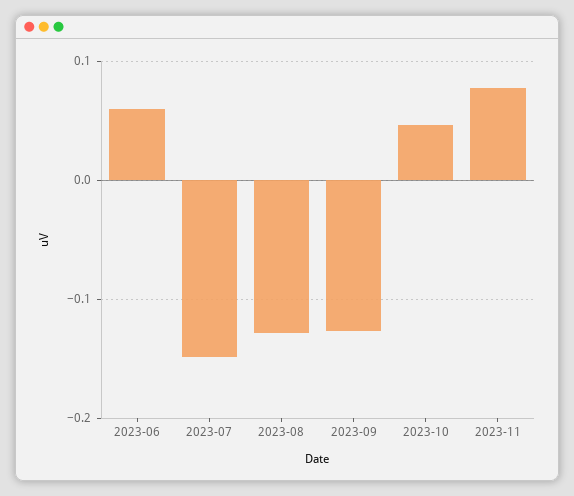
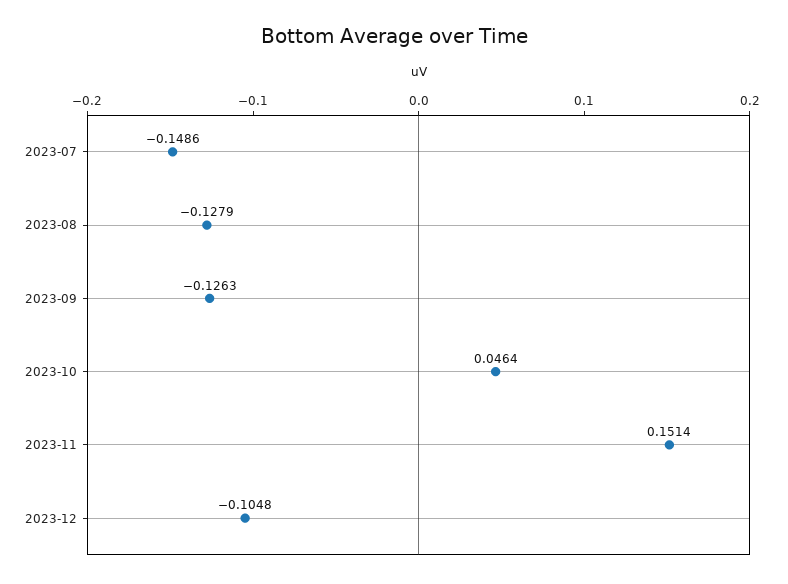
2023-06: 0.06 -> none
2023-11: 0.08 -> 0.1514
2023-12: none -> -0.1048

